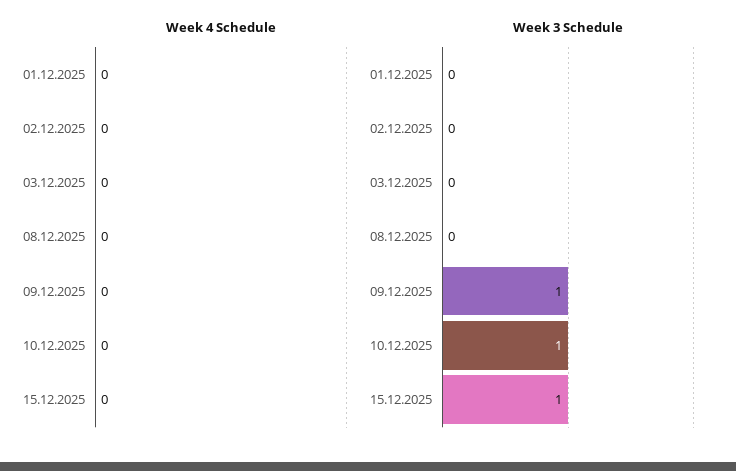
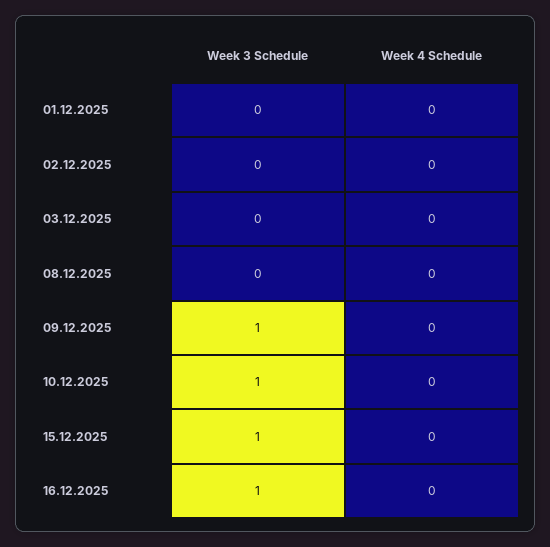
Week 3 Schedule, 16.12.2025: none -> 1
Week 4 Schedule, 16.12.2025: none -> 0

